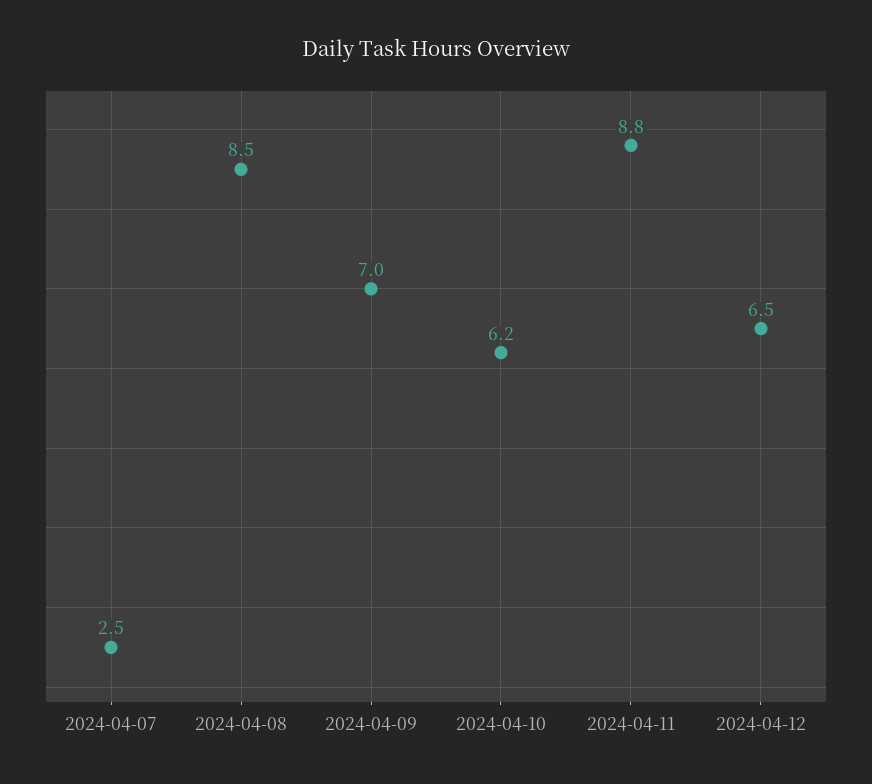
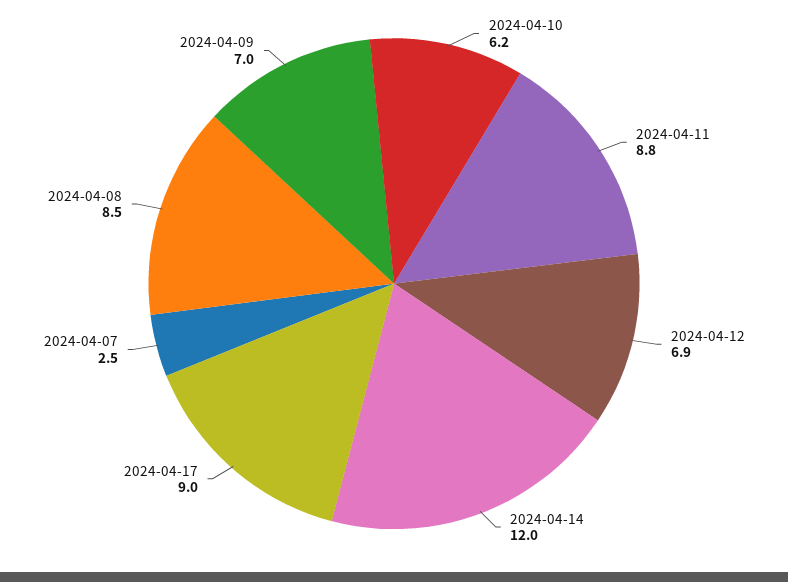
2024-04-12: 6.5 -> 6.9
2024-04-14: none -> 12
2024-04-17: none -> 9

